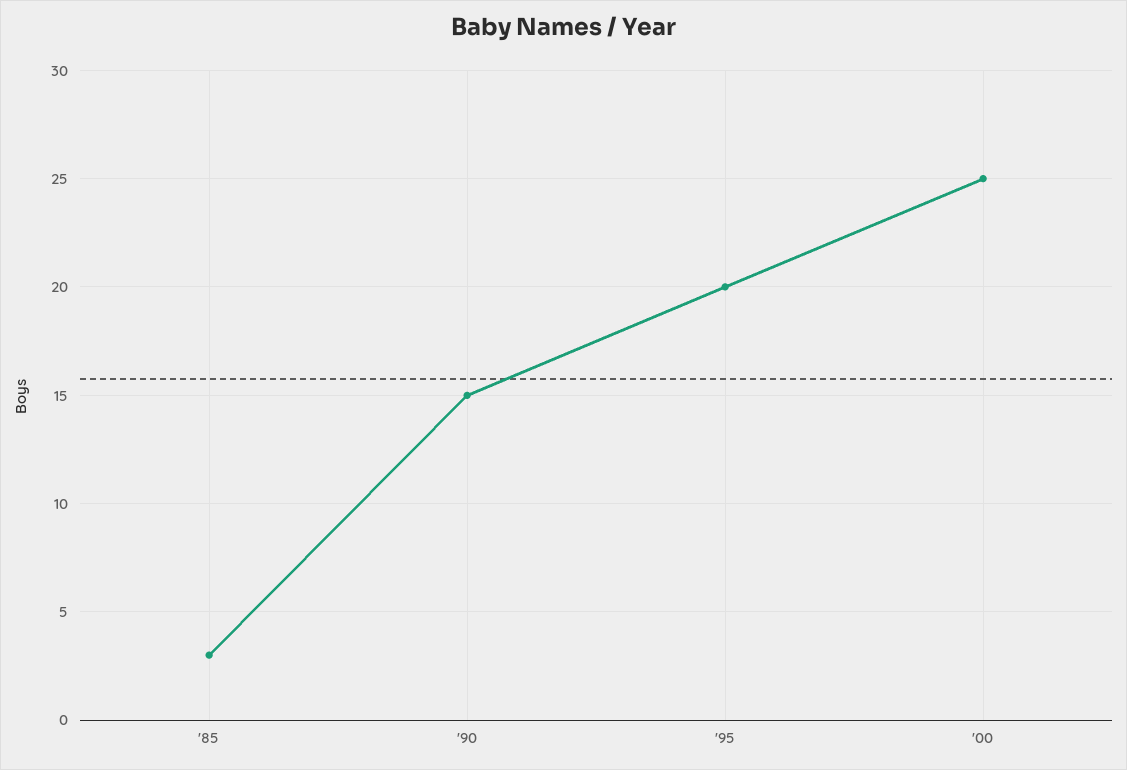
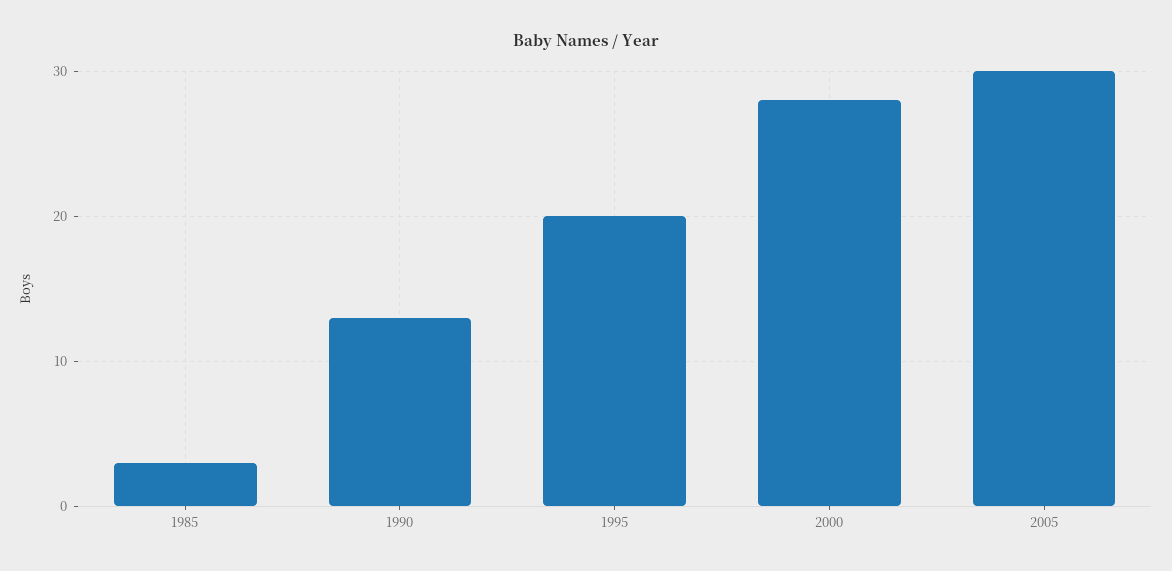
'90: 15 -> 13
'00: 25 -> 28
2005: none -> 30

